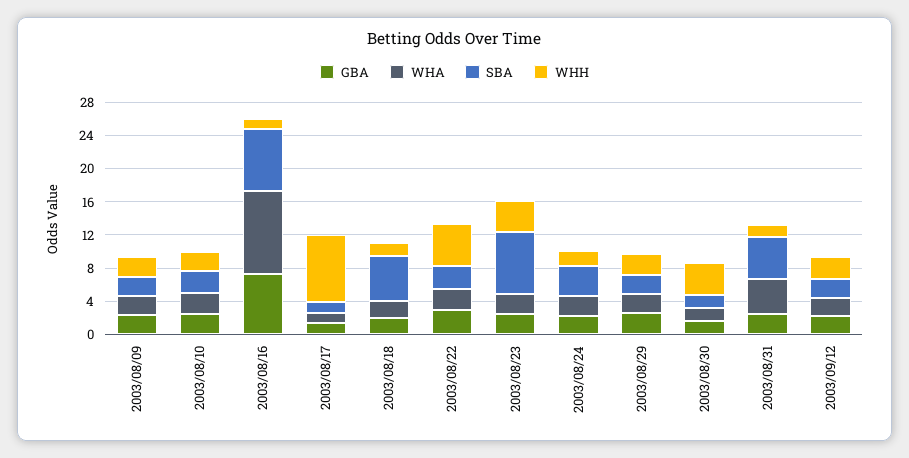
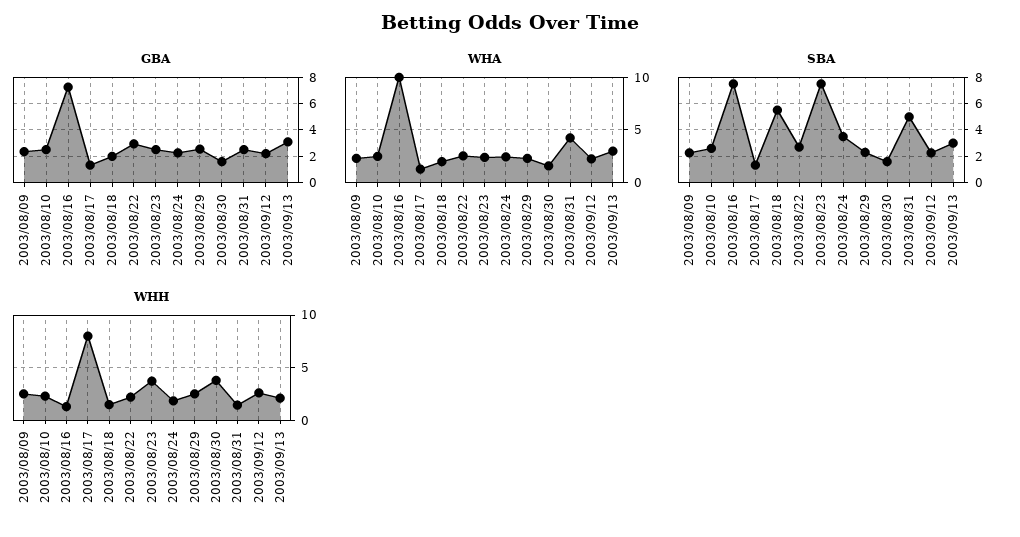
WHH, 2003/08/22: 5 -> 2
GBA, 2003/09/13: none -> 3
WHA, 2003/09/13: none -> 3
SBA, 2003/09/13: none -> 3
WHH, 2003/09/13: none -> 2

